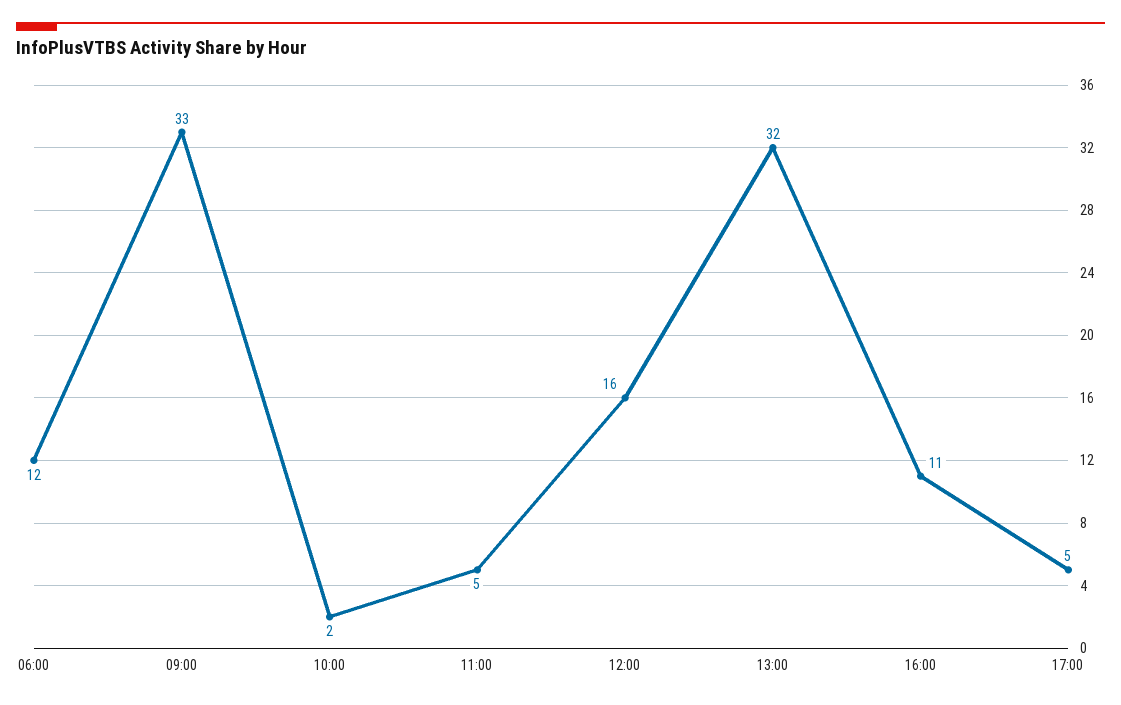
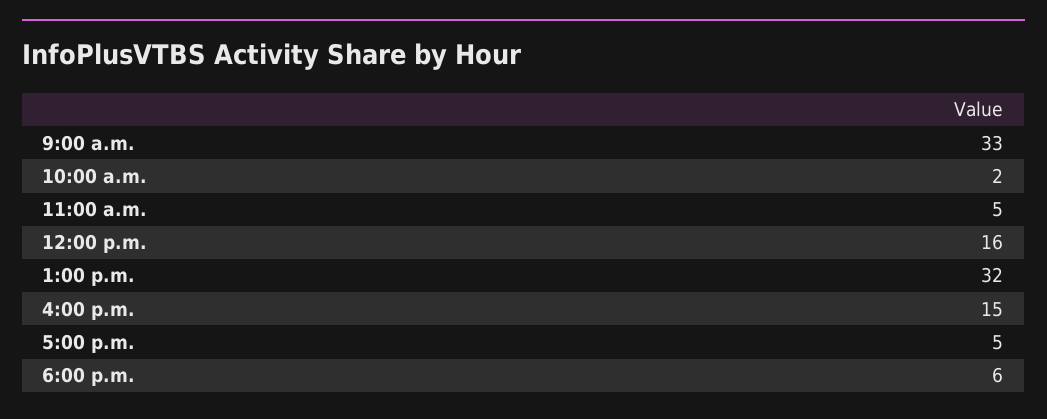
06:00: 12 -> none
16:00: 11 -> 15
6:00 p.m.: none -> 6

